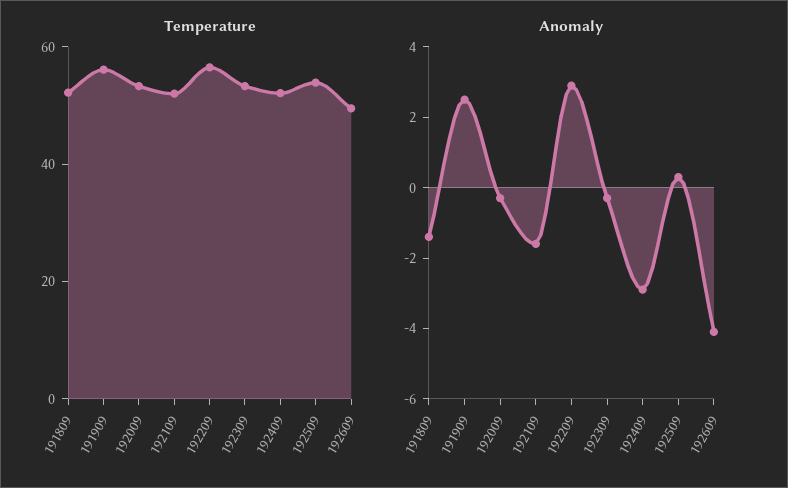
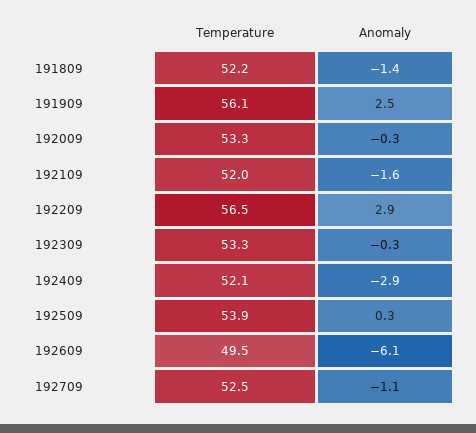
Anomaly, 192609: -4 -> -6.1
Temperature, 192709: none -> 52.5
Anomaly, 192709: none -> -1.1

